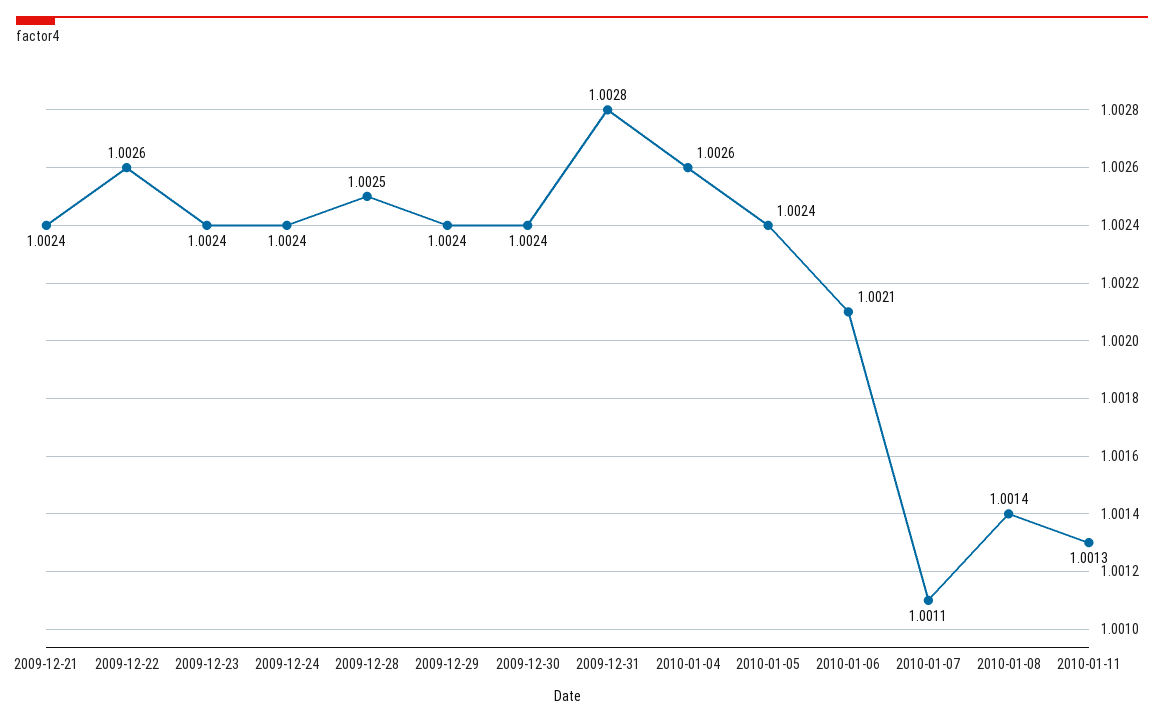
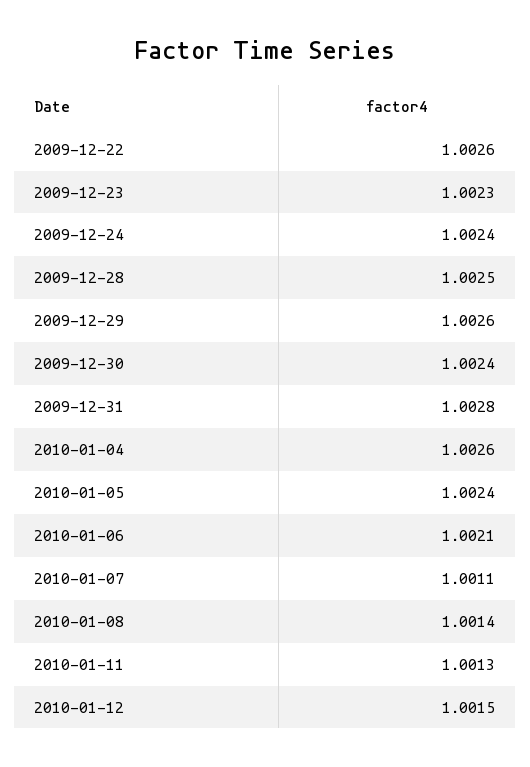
2009-12-21: 1.0024 -> none
2009-12-23: 1.0024 -> 1.0023
2009-12-29: 1.0024 -> 1.0026
2010-01-12: none -> 1.0015

